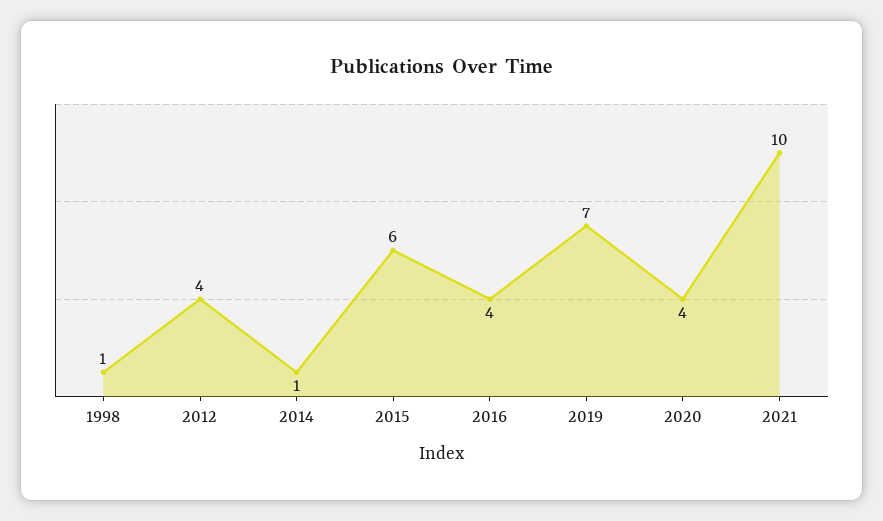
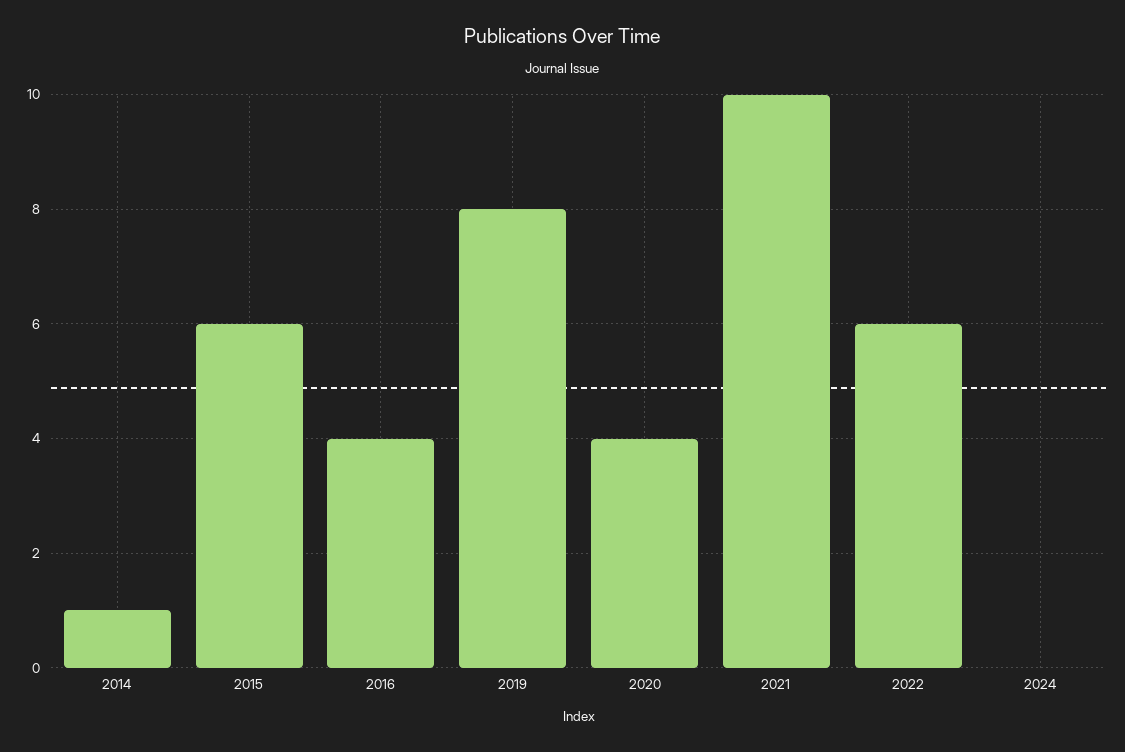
1998: 1 -> none
2012: 4 -> none
2019: 7 -> 8
2022: none -> 6
2024: none -> 0

